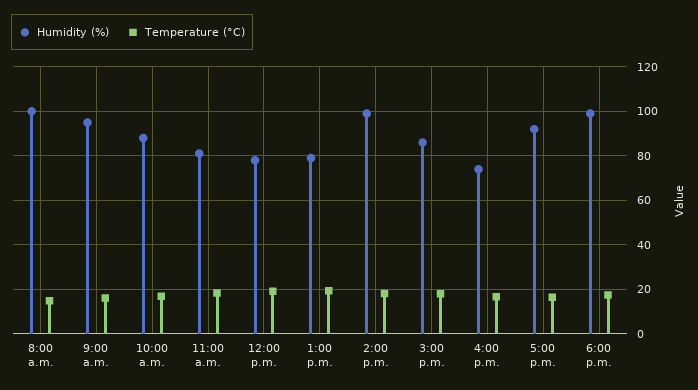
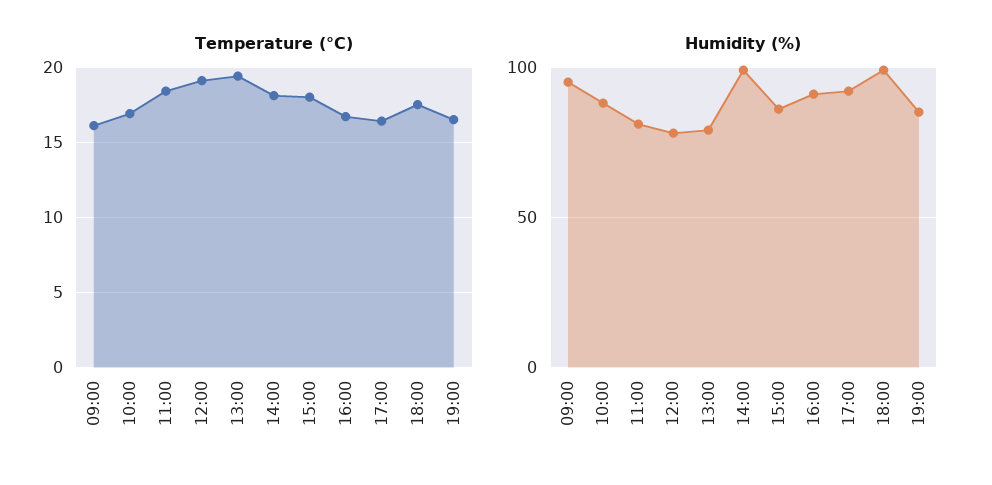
Humidity (%), 8:00 a.m.: 100 -> none
Temperature (°C), 8:00 a.m.: 15 -> none
Humidity (%), 4:00 p.m.: 75 -> 90
Temperature (°C), 19:00: none -> 16.5
Humidity (%), 19:00: none -> 85

